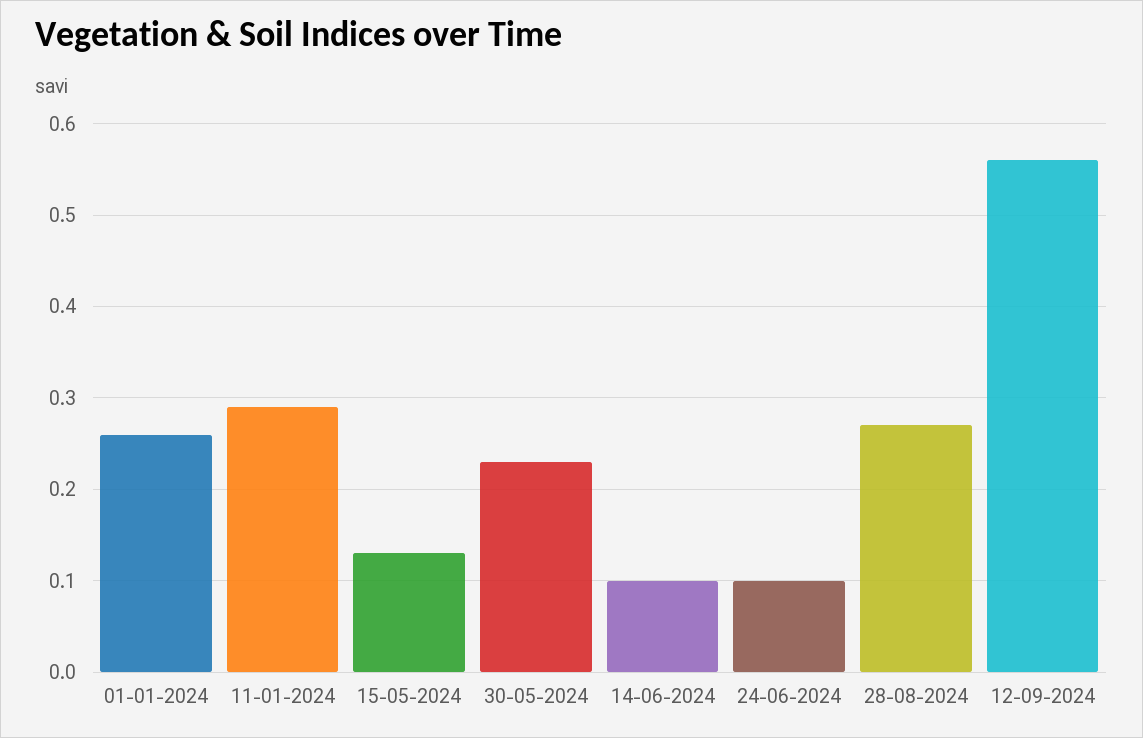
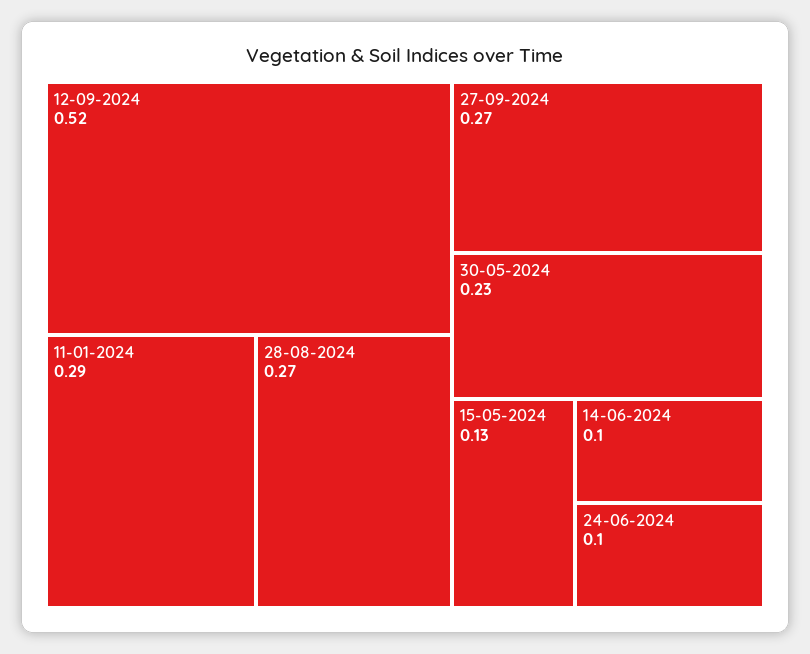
01-01-2024: 0.26 -> none
12-09-2024: 0.56 -> 0.52
27-09-2024: none -> 0.27

